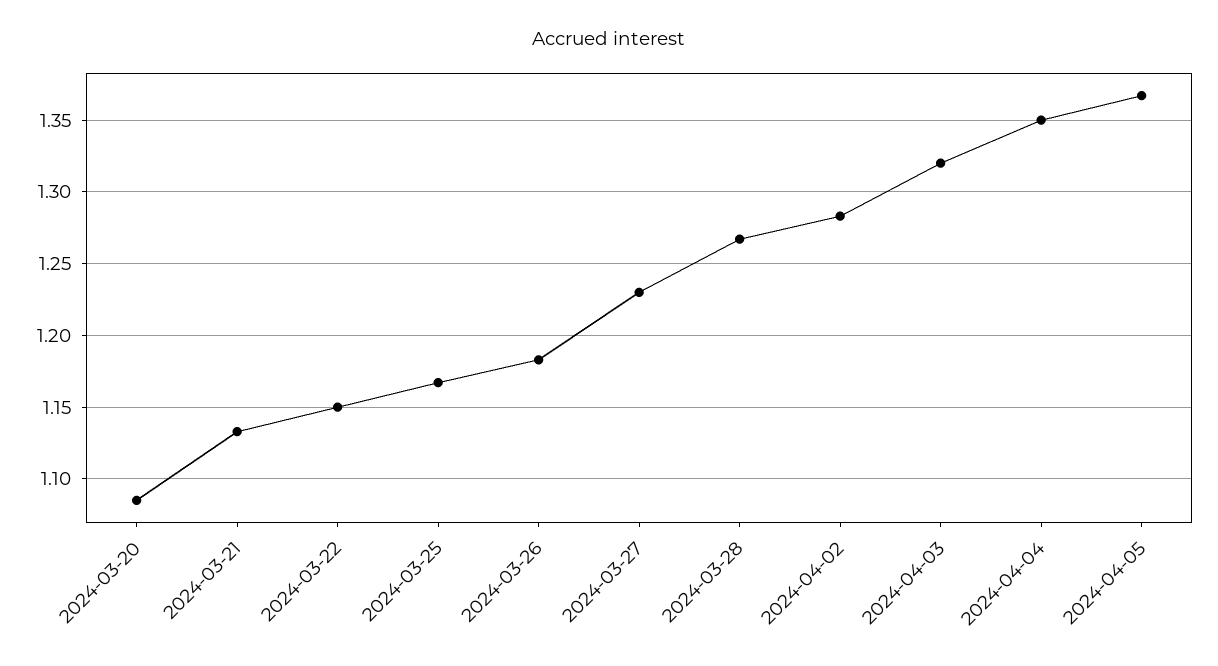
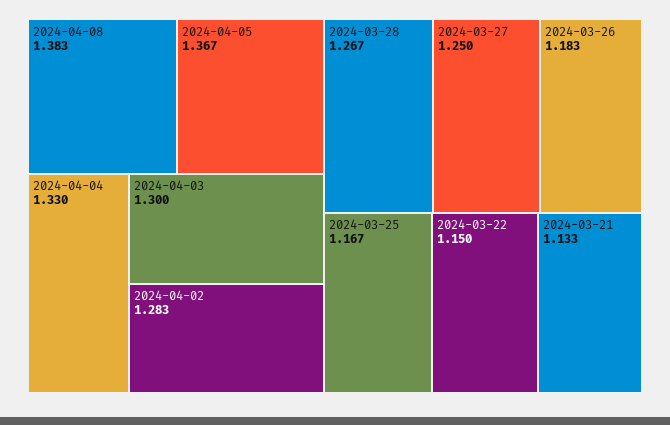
2024-03-20: 1.085 -> none
2024-03-27: 1.23 -> 1.25
2024-04-03: 1.32 -> 1.3
2024-04-04: 1.35 -> 1.33
2024-04-08: none -> 1.383

